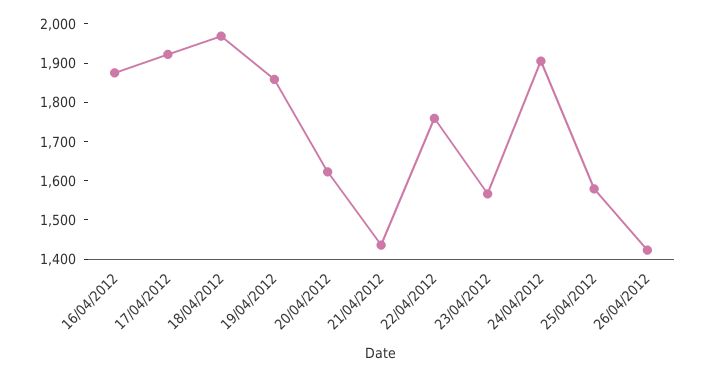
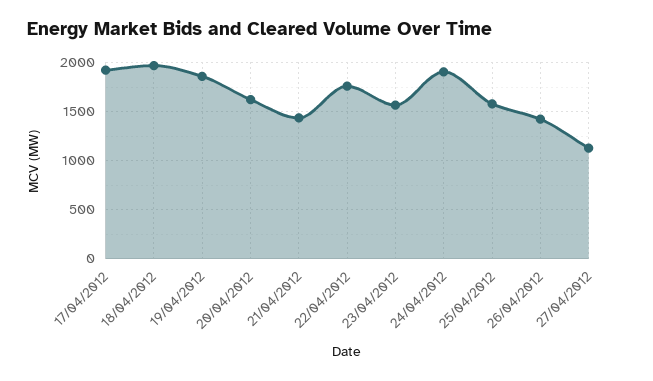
16/04/2012: 1875 -> none
27/04/2012: none -> 1100

